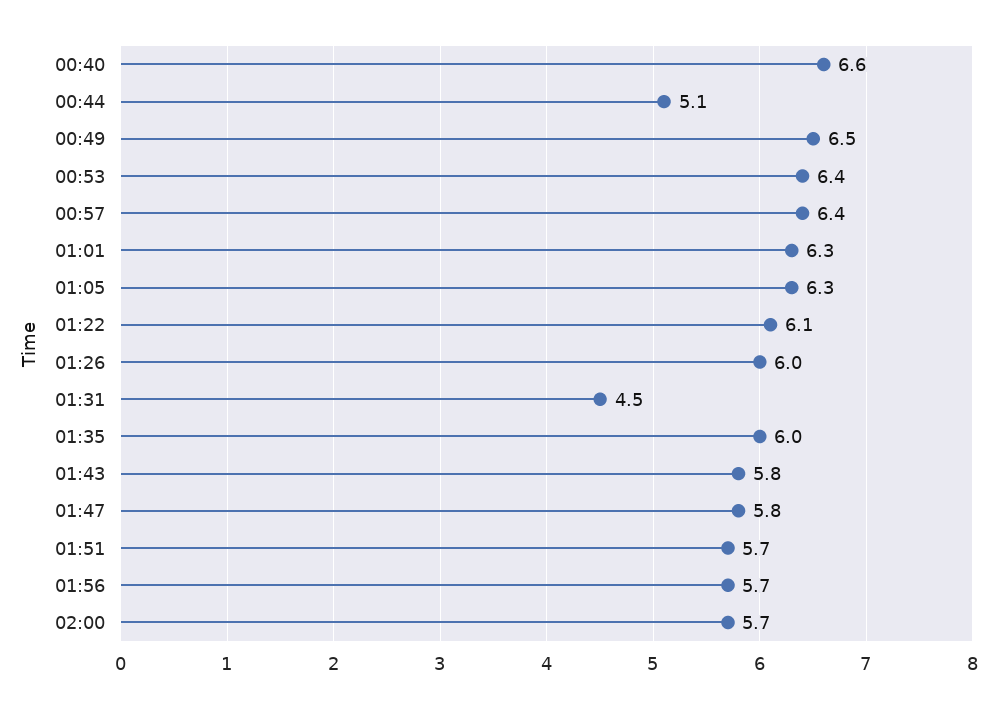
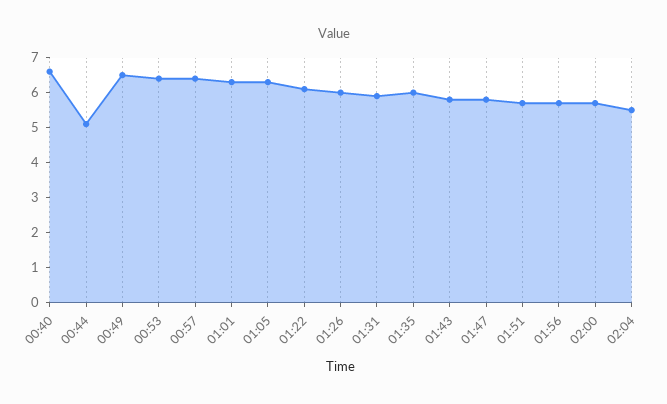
01:31: 4.5 -> 6
02:04: none -> 5.5

